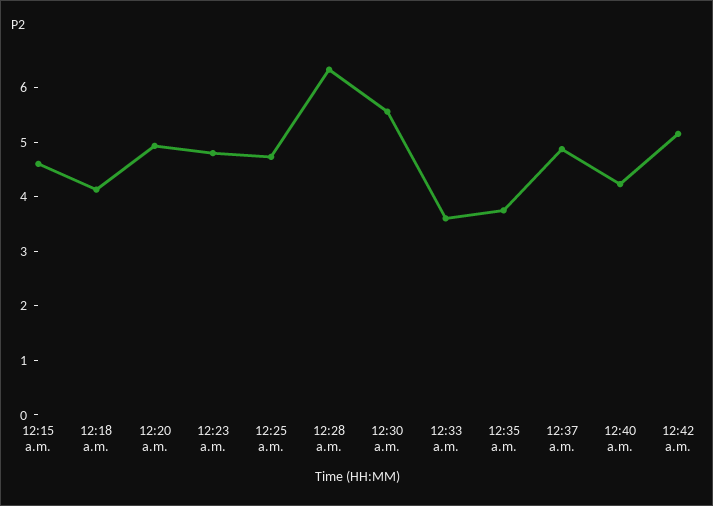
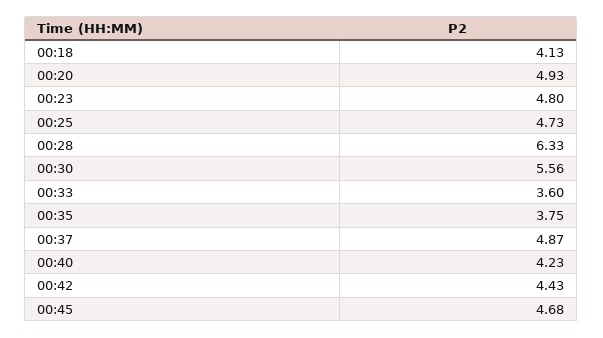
12:15 a.m.: 4.6 -> none
12:42 a.m.: 5.2 -> 4.43
00:45: none -> 4.68

